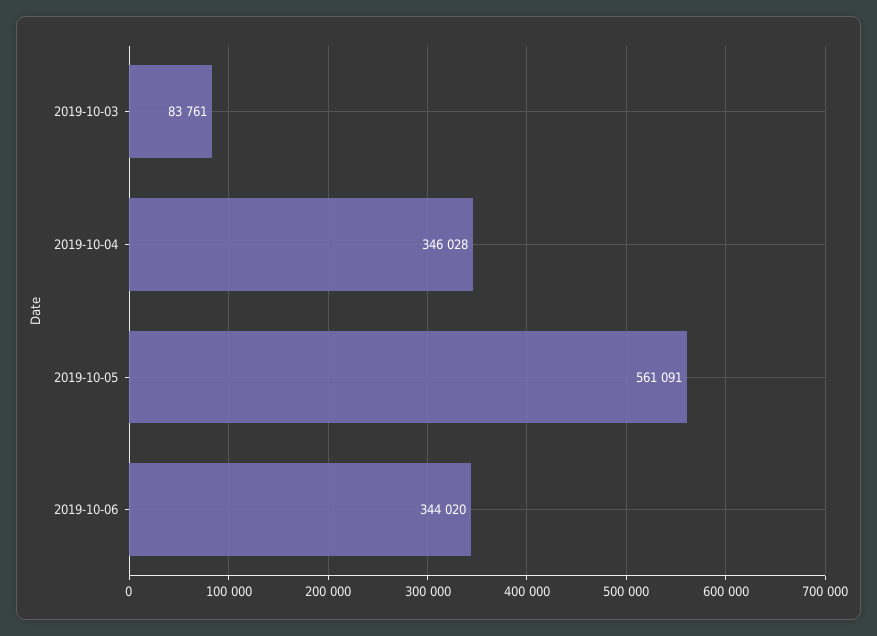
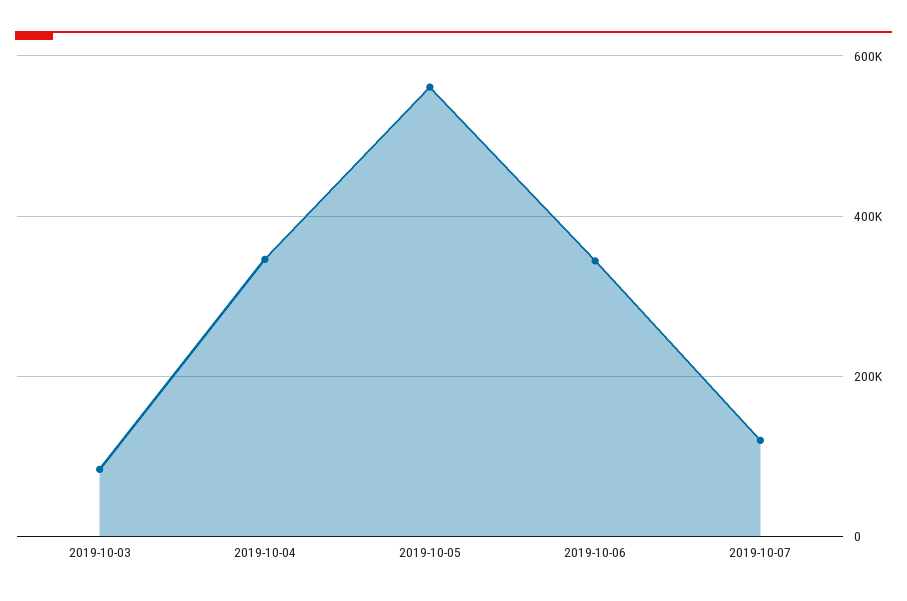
2019-10-07: none -> 120000

